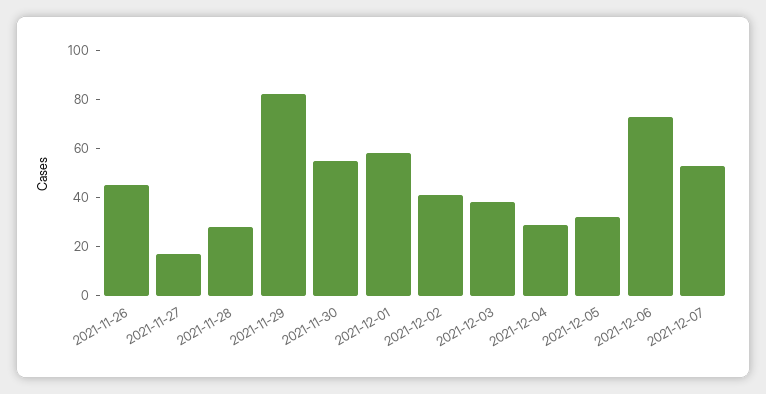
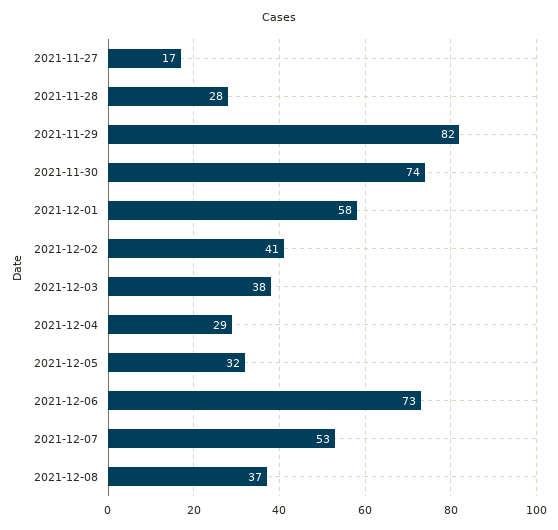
2021-11-26: 45 -> none
2021-11-30: 55 -> 74
2021-12-08: none -> 37

